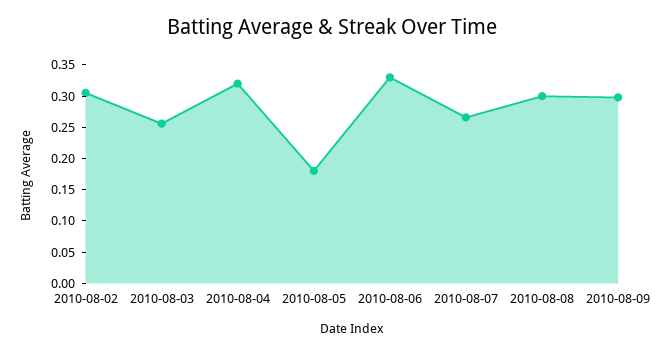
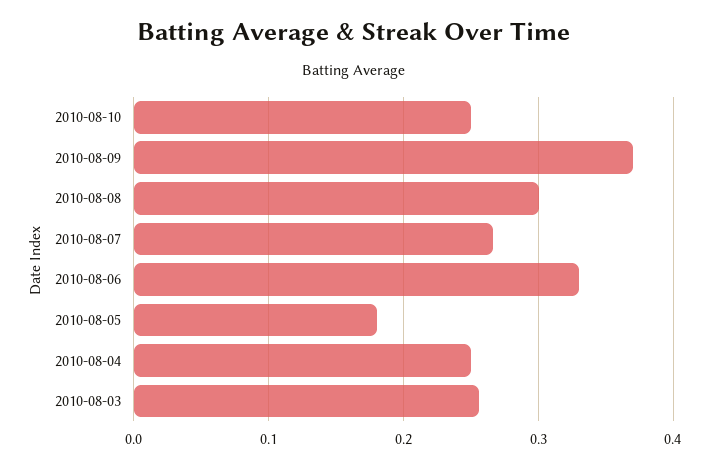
2010-08-02: 0.3 -> none
2010-08-04: 0.325 -> 0.25
2010-08-09: 0.3 -> 0.37
2010-08-10: none -> 0.25

